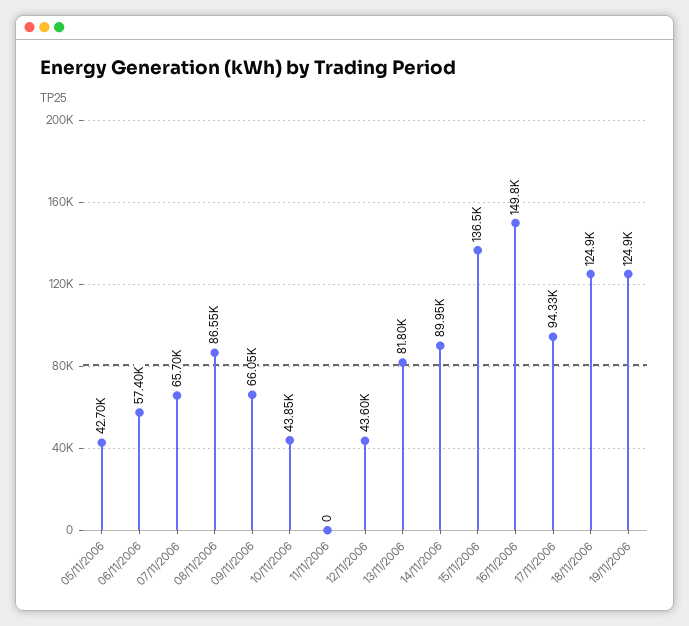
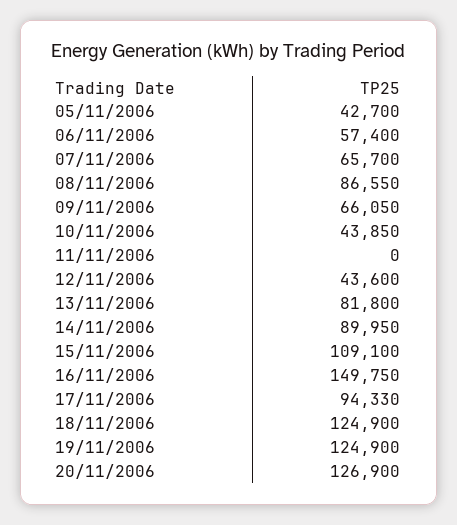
15/11/2006: 136500 -> 109100
20/11/2006: none -> 126900

